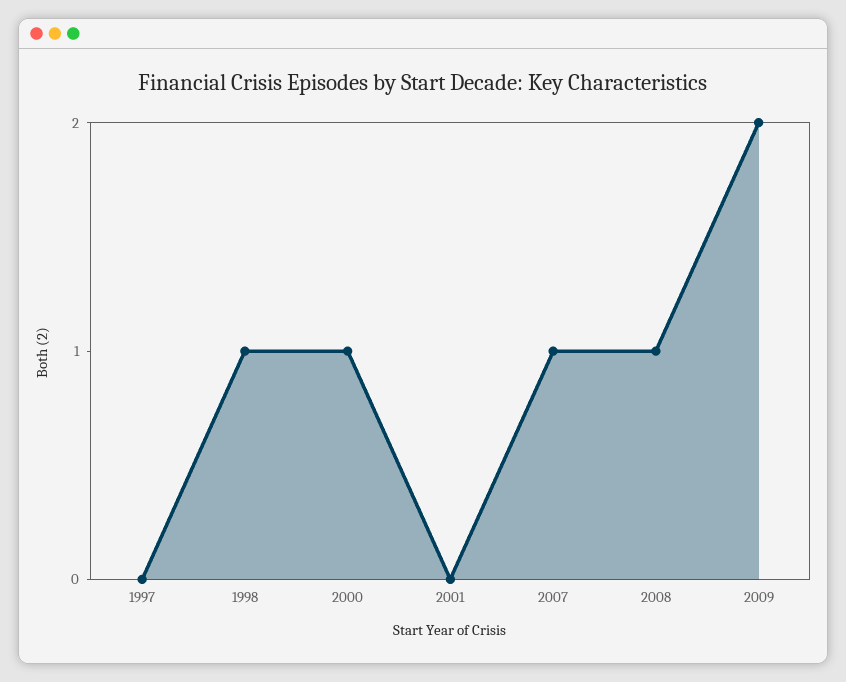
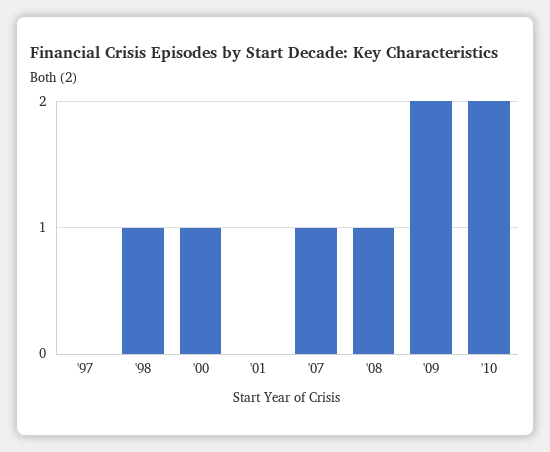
'10: none -> 2

